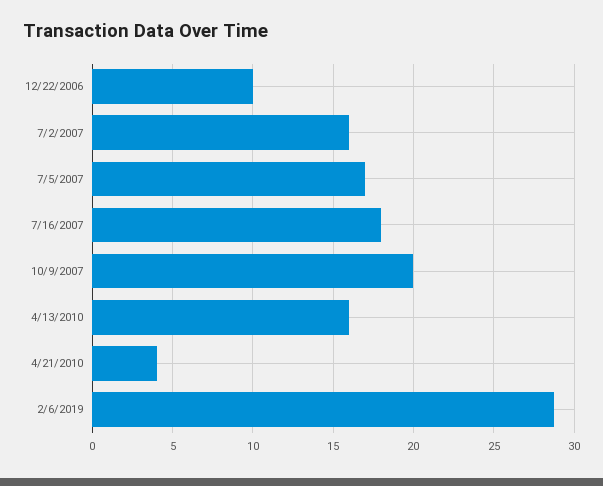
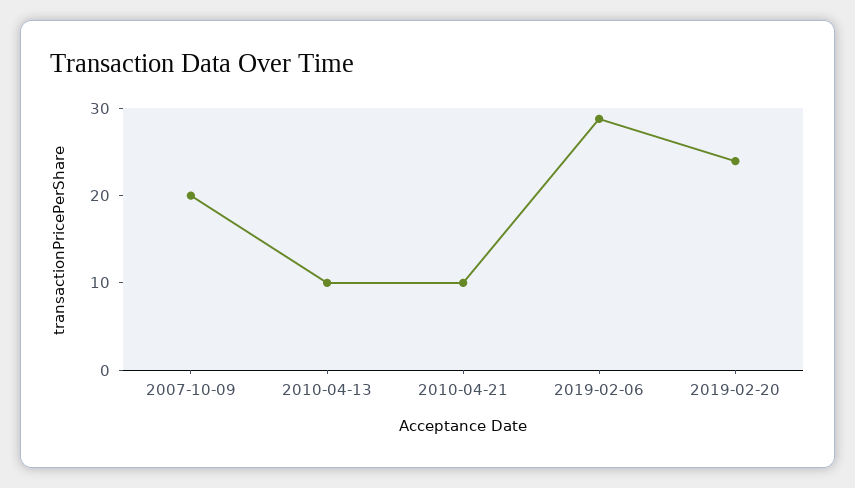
12/22/2006: 10 -> none
7/2/2007: 16 -> none
7/5/2007: 17 -> none
7/16/2007: 18 -> none
4/13/2010: 16 -> 10
4/21/2010: 4 -> 10
2019-02-20: none -> 24

